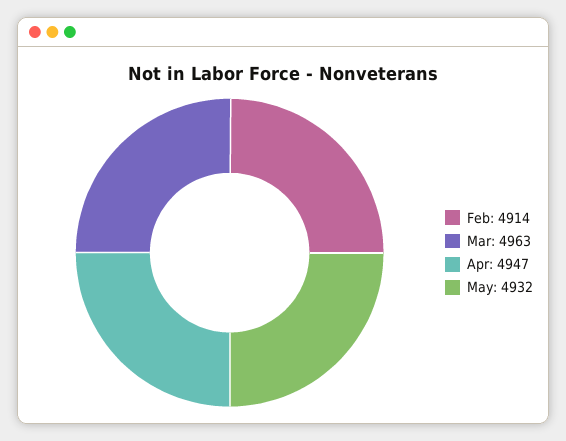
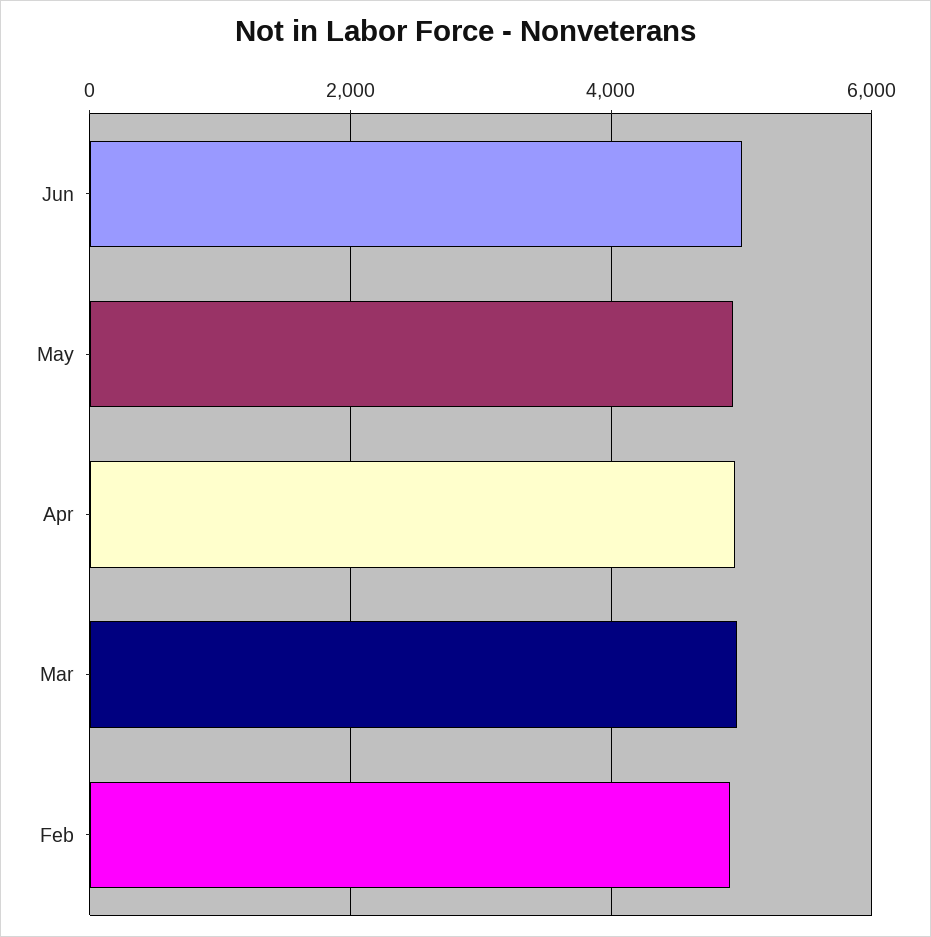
Jun: none -> 5000

